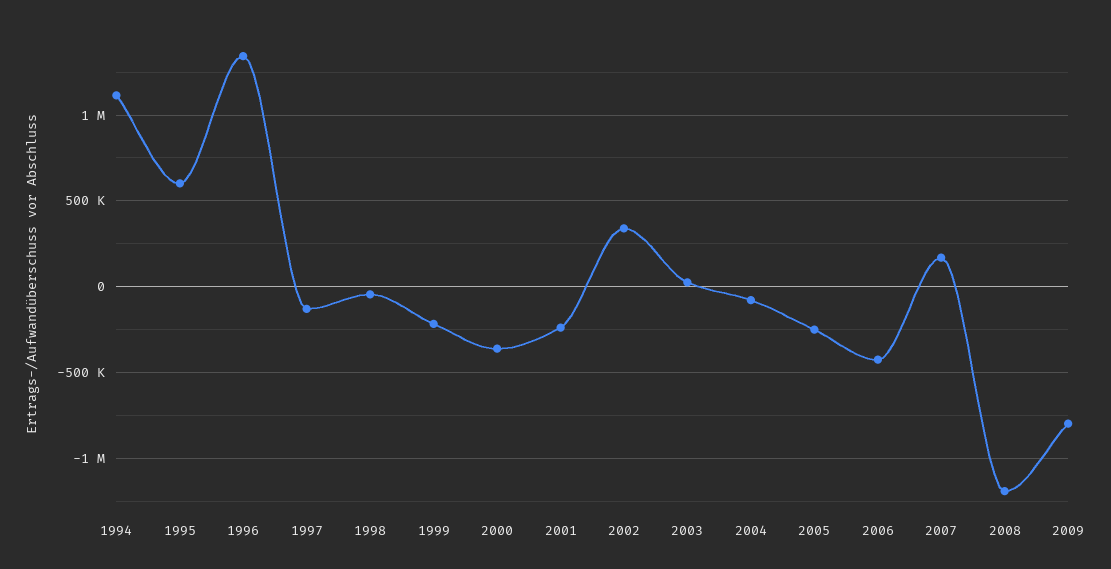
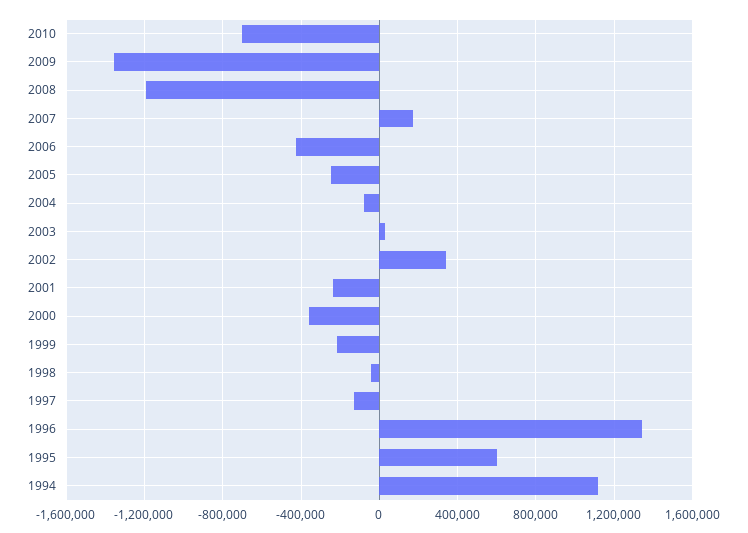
2009: -800000 -> -1350000
2010: none -> -700000

